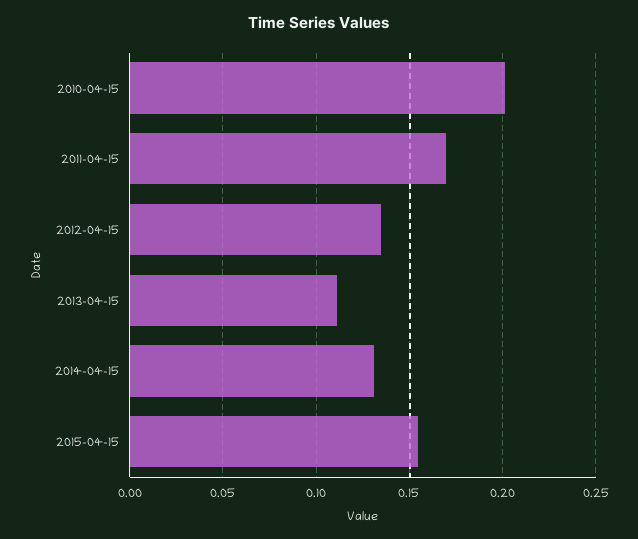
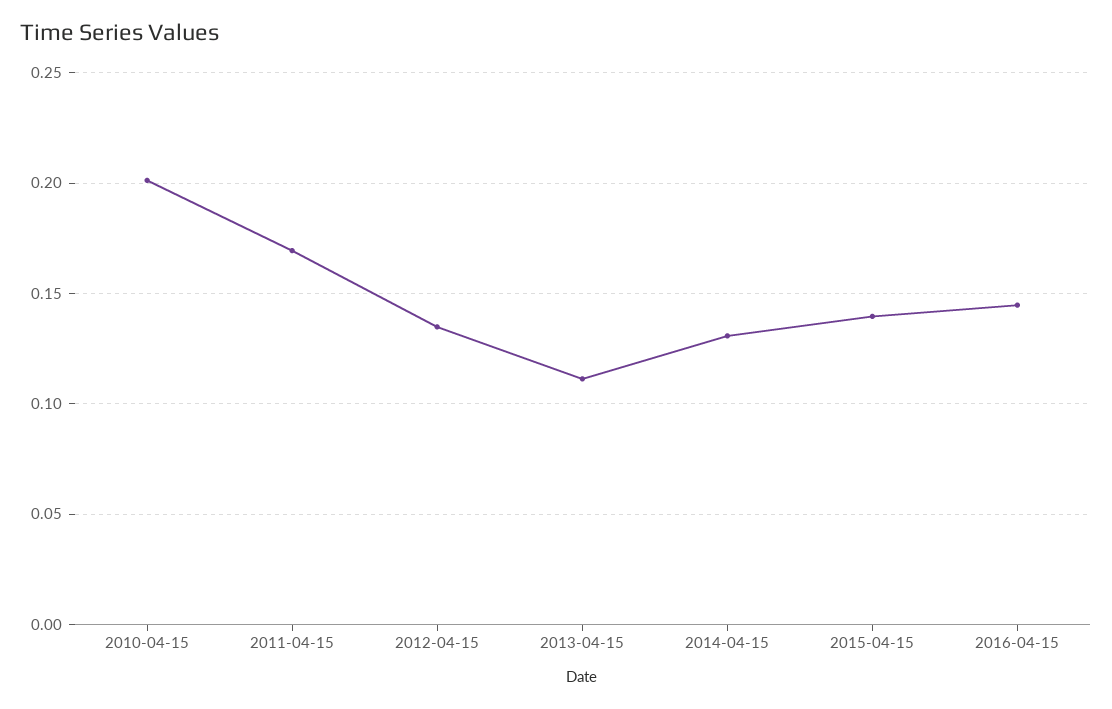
2015-04-15: 0.155 -> 0.14
2016-04-15: none -> 0.145

